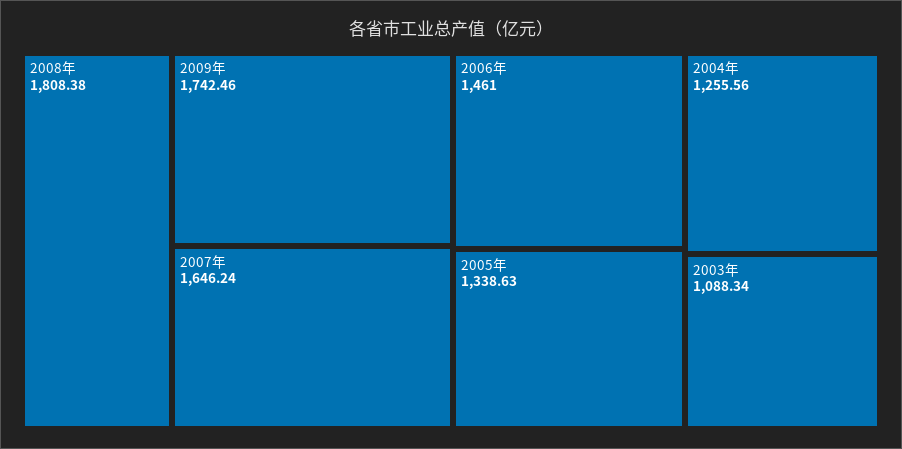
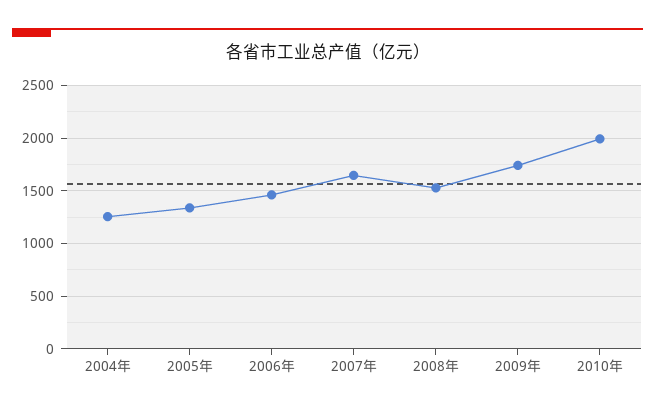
2008年: 1808.38 -> 1500
2003年: 1088.34 -> none
2010年: none -> 2000

